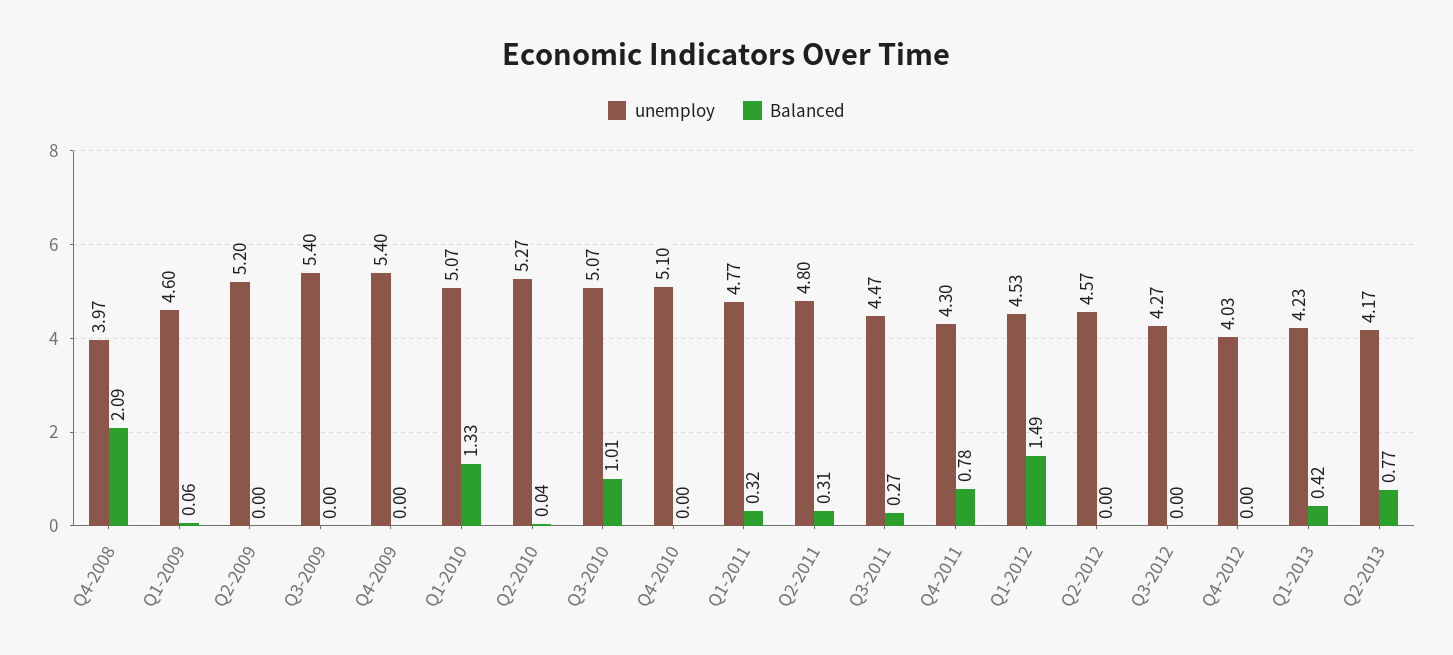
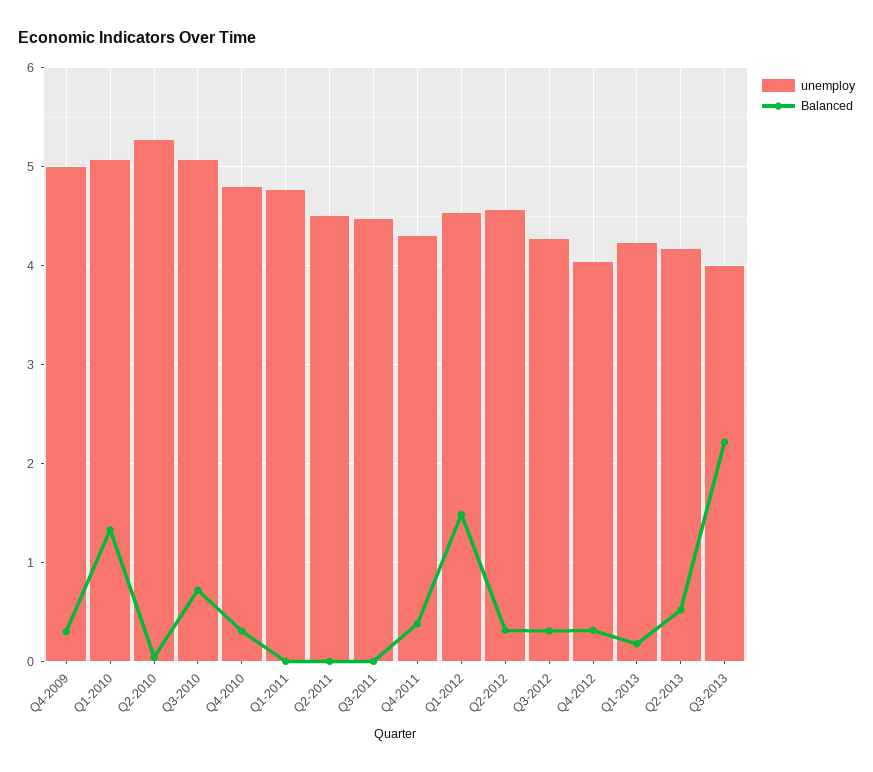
unemploy, Q4-2008: 3.97 -> none
Balanced, Q4-2008: 2.09 -> none
unemploy, Q1-2009: 4.6 -> none
Balanced, Q1-2009: 0.06 -> none
unemploy, Q2-2009: 5.2 -> none
Balanced, Q2-2009: 0 -> none
unemploy, Q3-2009: 5.4 -> none
Balanced, Q3-2009: 0 -> none
unemploy, Q4-2009: 5.4 -> 5
Balanced, Q4-2009: 0 -> 0.3
Balanced, Q3-2010: 1.01 -> 0.7
unemploy, Q4-2010: 5.1 -> 4.8
Balanced, Q4-2010: 0 -> 0.3
Balanced, Q1-2011: 0.32 -> 0
unemploy, Q2-2011: 4.8 -> 4.5
Balanced, Q2-2011: 0.31 -> 0
Balanced, Q3-2011: 0.27 -> 0
Balanced, Q4-2011: 0.78 -> 0.4
Balanced, Q2-2012: 0 -> 0.3
Balanced, Q3-2012: 0 -> 0.3
Balanced, Q4-2012: 0 -> 0.3
Balanced, Q1-2013: 0.42 -> 0.2
Balanced, Q2-2013: 0.77 -> 0.5
unemploy, Q3-2013: none -> 4
Balanced, Q3-2013: none -> 2.2

